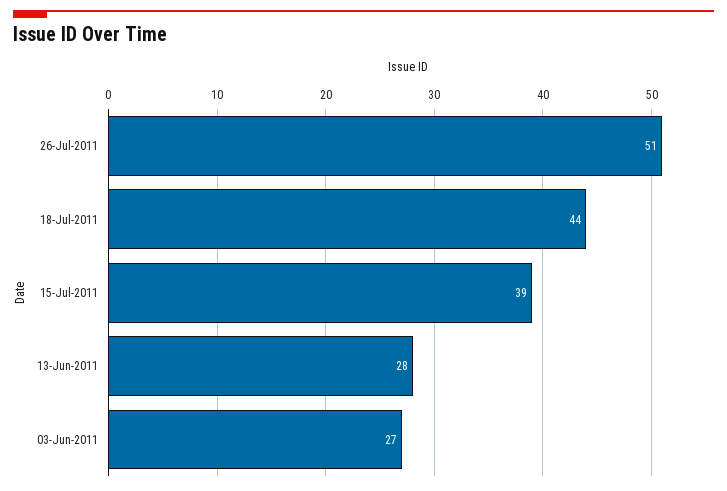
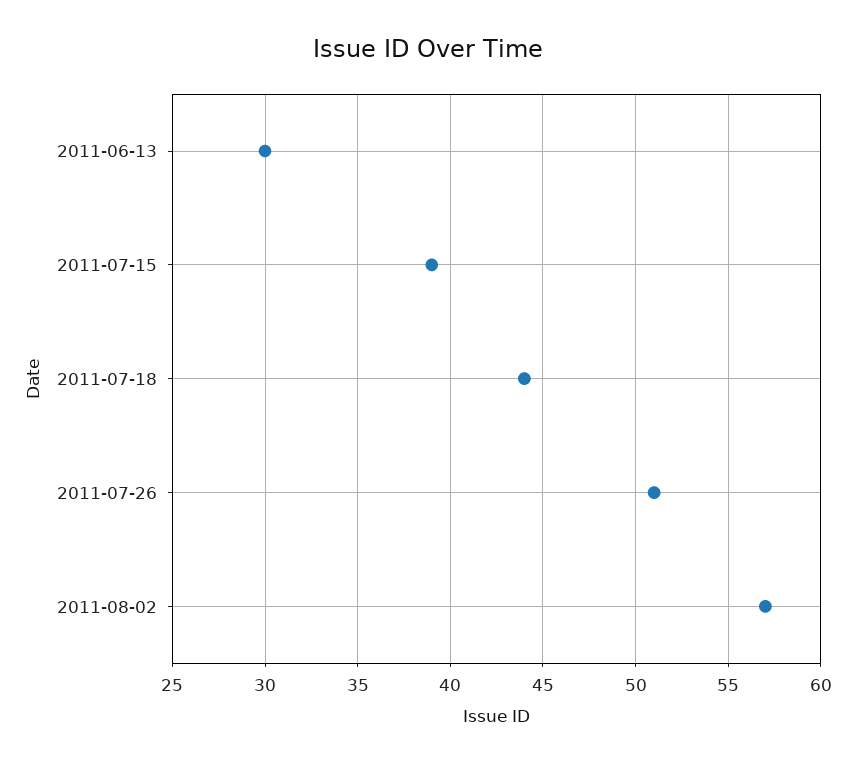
13-Jun-2011: 28 -> 30
03-Jun-2011: 27 -> none
2011-08-02: none -> 57

